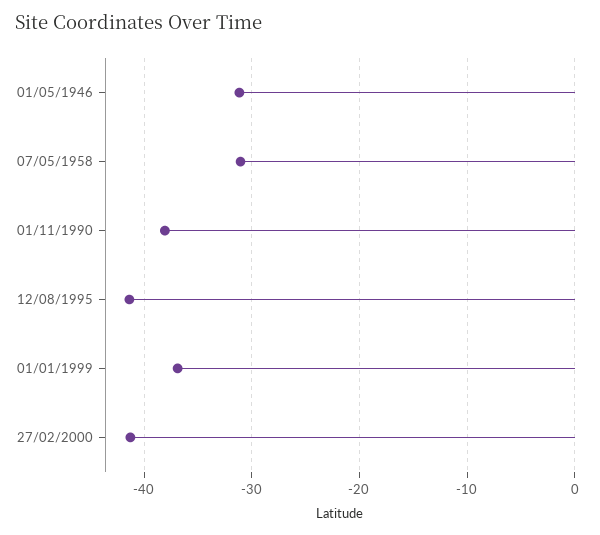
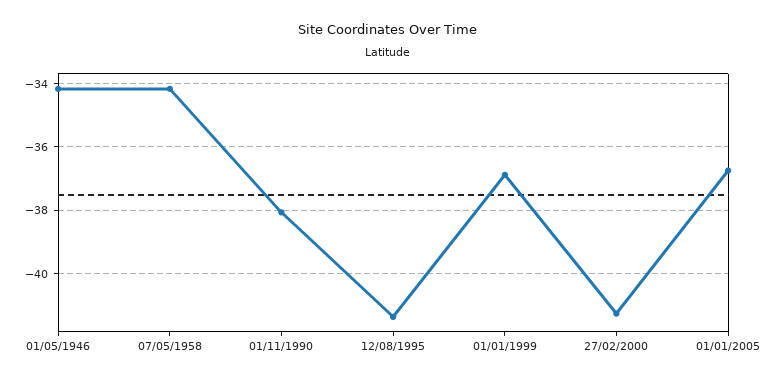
01/05/1946: -31 -> -34.2
07/05/1958: -31 -> -34.2
01/01/2005: none -> -36.8

